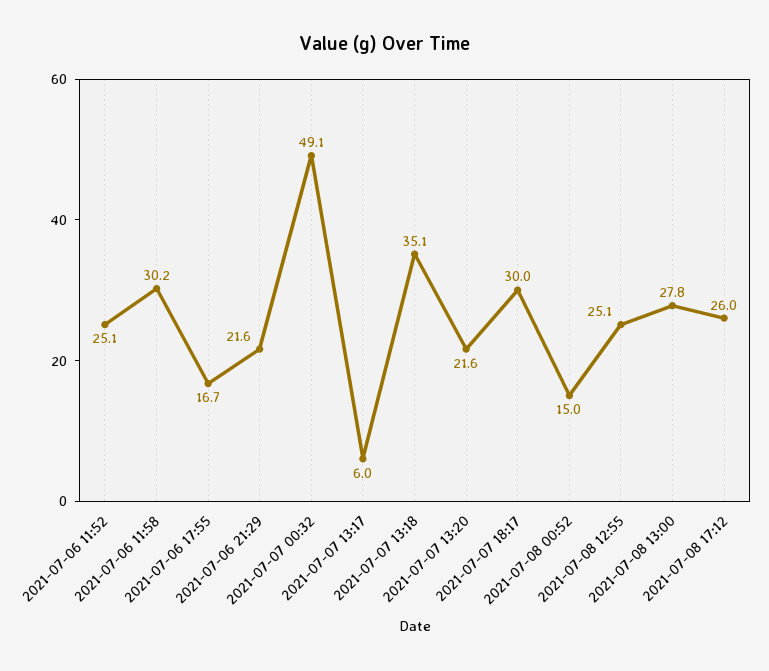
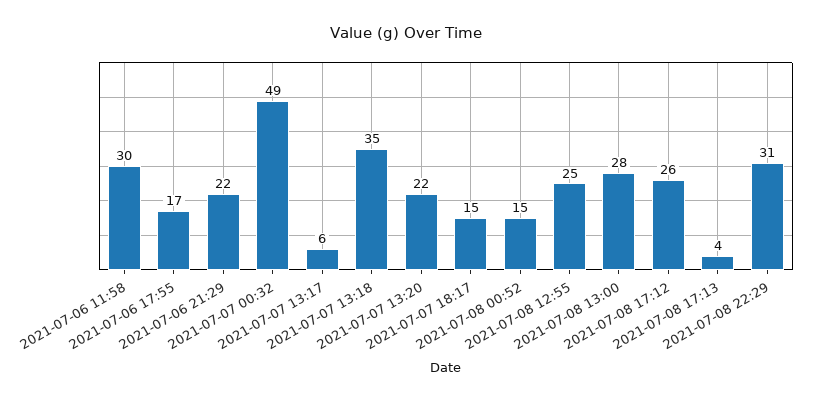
2021-07-06 11:52: 25.1 -> none
2021-07-07 18:17: 30 -> 15
2021-07-08 17:13: none -> 4
2021-07-08 22:29: none -> 31

